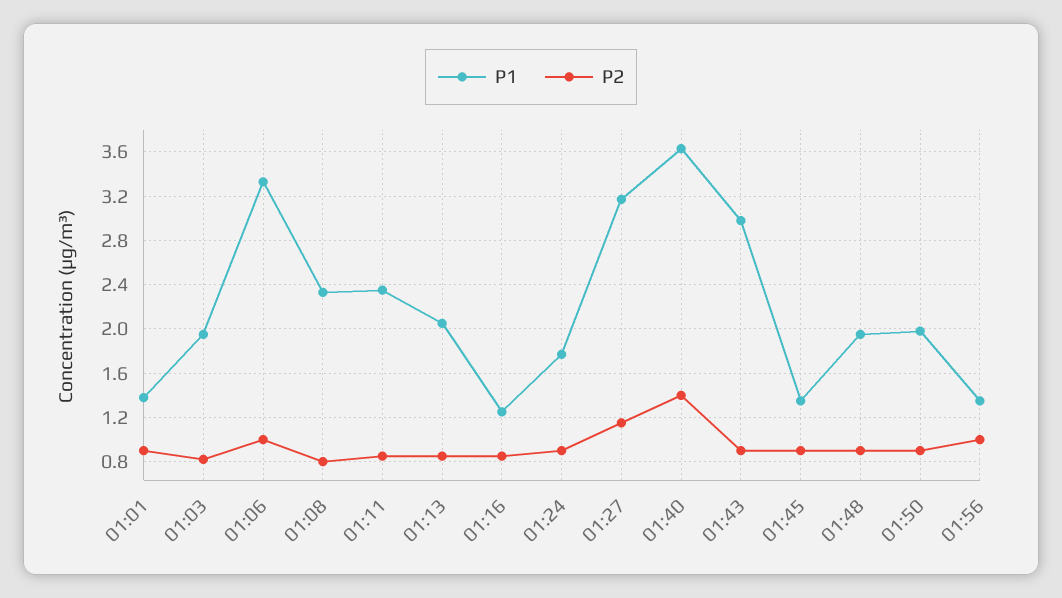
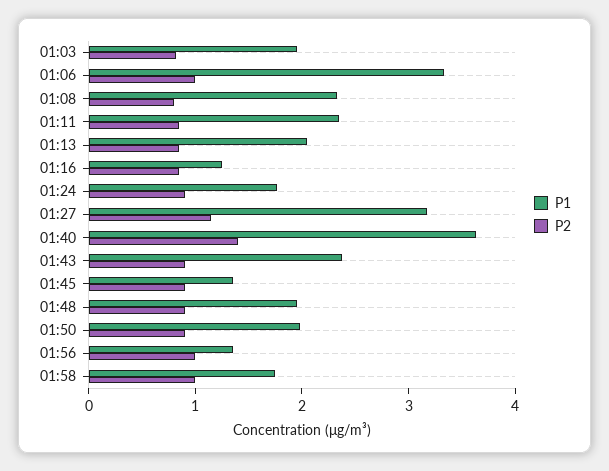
P1, 01:01: 1.4 -> none
P2, 01:01: 0.9 -> none
P1, 01:43: 3 -> 2.4
P1, 01:58: none -> 1.8
P2, 01:58: none -> 1

